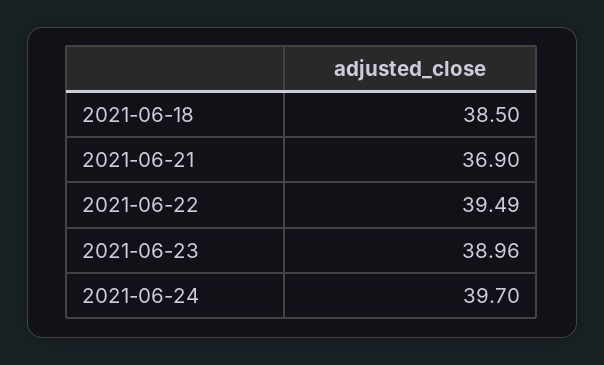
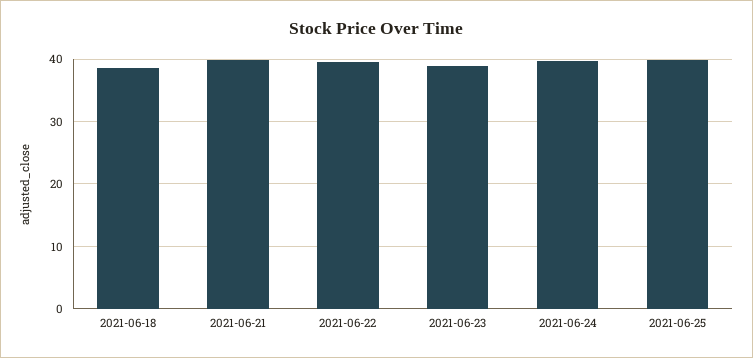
2021-06-21: 36.9 -> 40
2021-06-25: none -> 40

